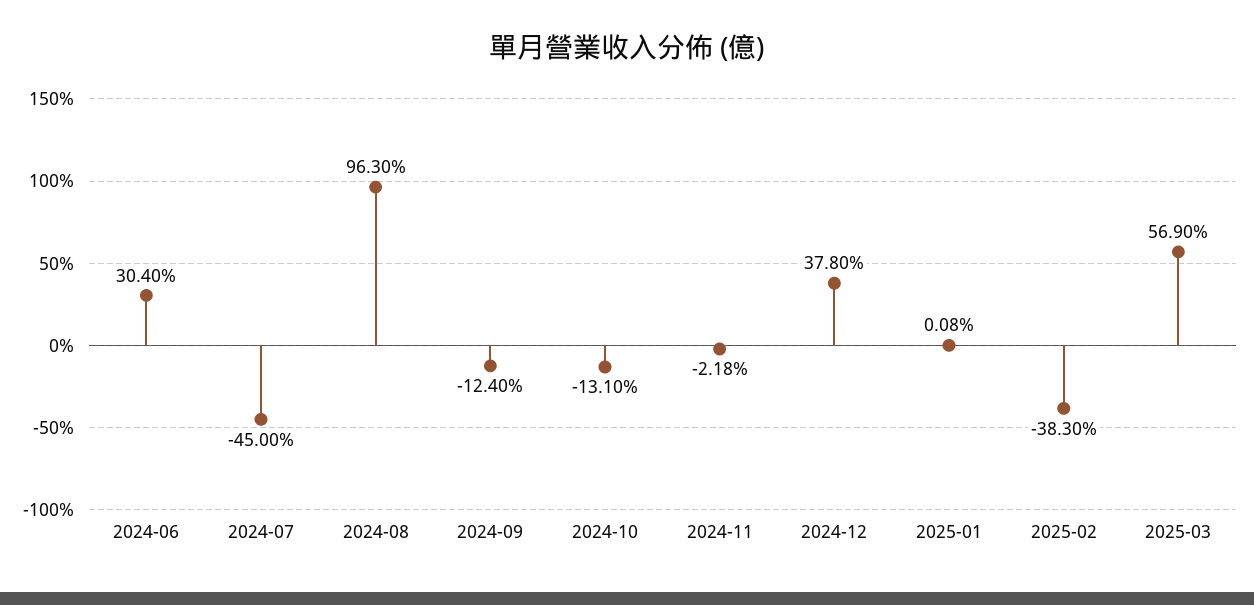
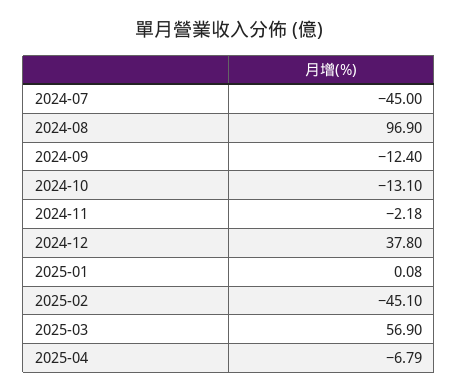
2024-06: 30.4 -> none
2024-08: 96.3 -> 96.9
2025-02: -38.3 -> -45.1
2025-04: none -> -6.79

